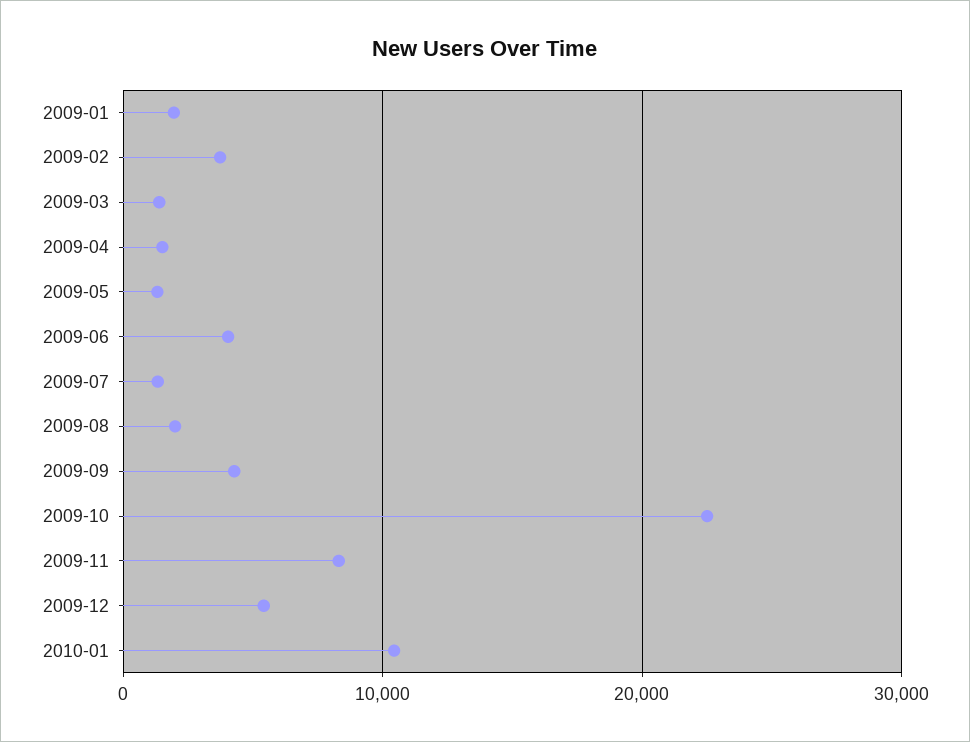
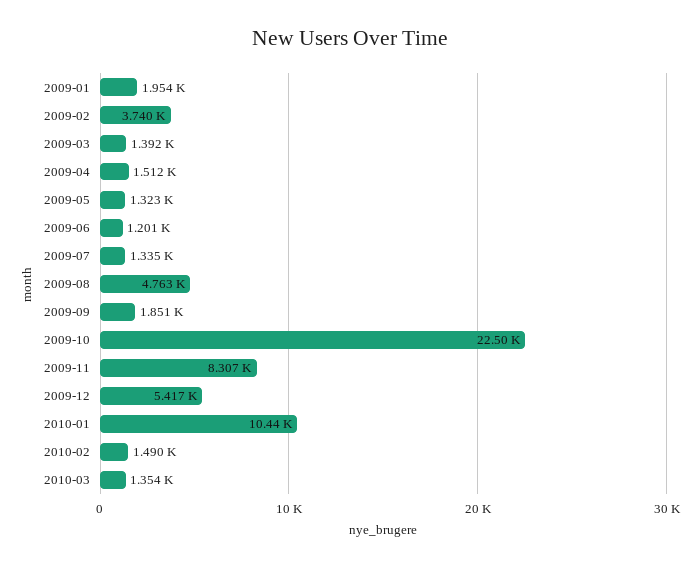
2009-06: 4000 -> 1201
2009-08: 2000 -> 4763
2009-09: 4000 -> 1851
2010-02: none -> 1490
2010-03: none -> 1354

